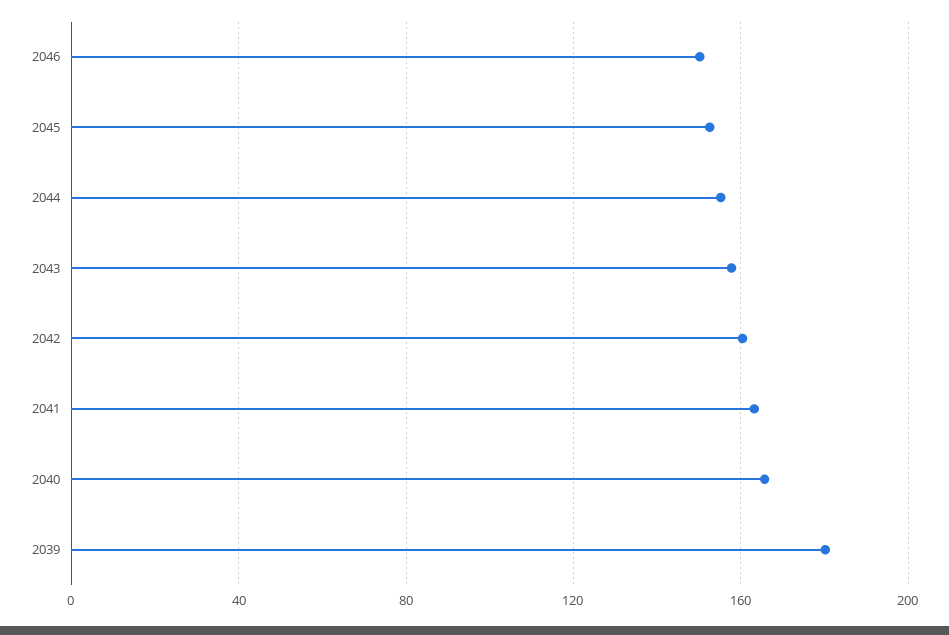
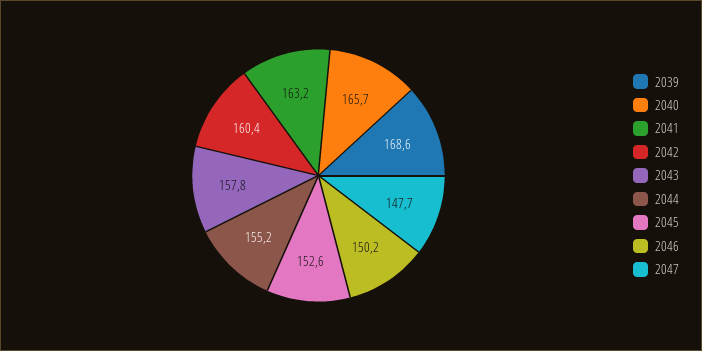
2039: 180 -> 168.6
2047: none -> 147.7

